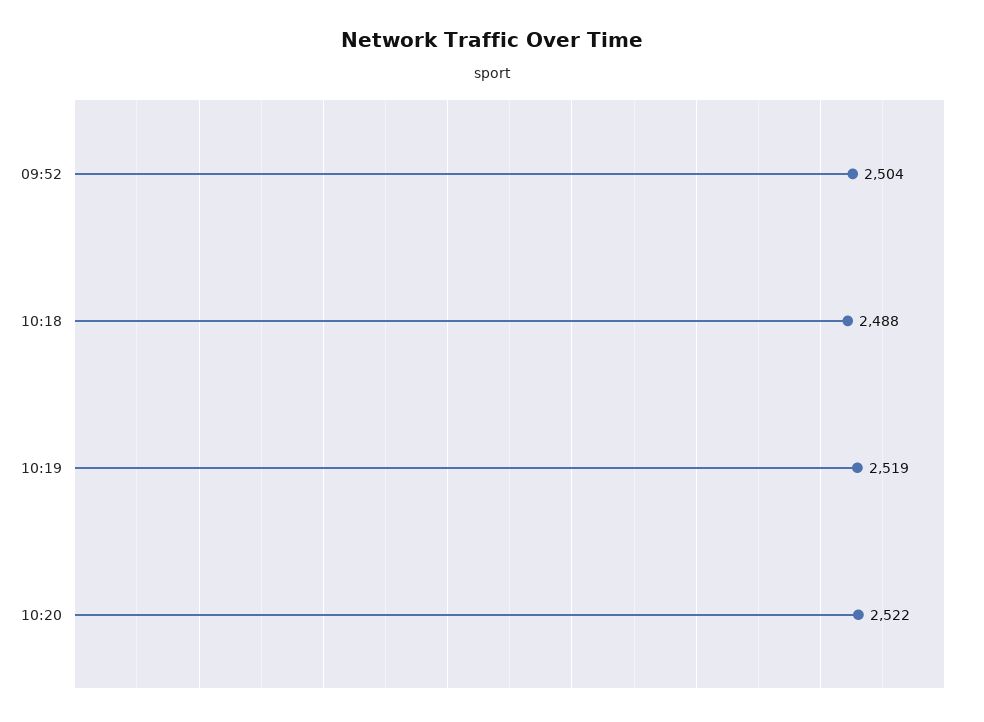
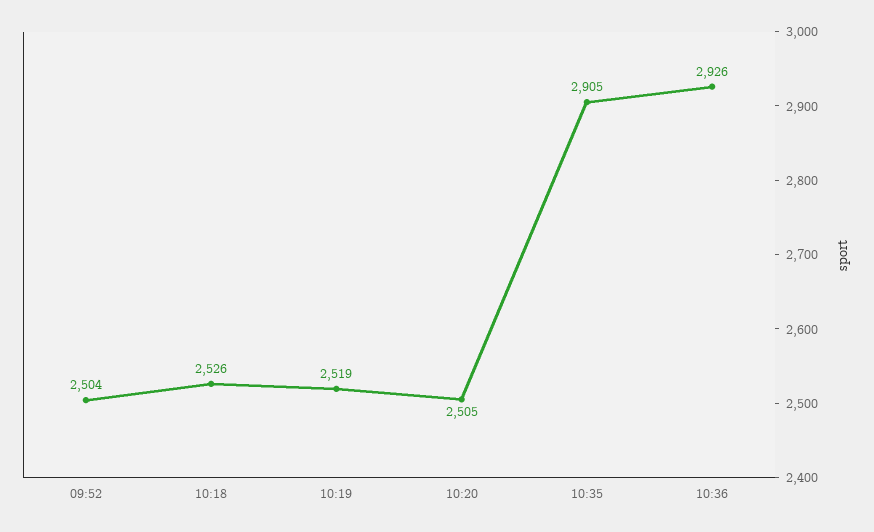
10:18: 2488 -> 2526
10:20: 2522 -> 2505
10:35: none -> 2905
10:36: none -> 2926

